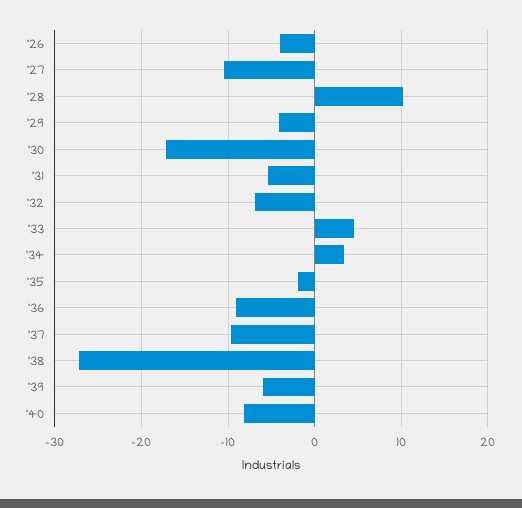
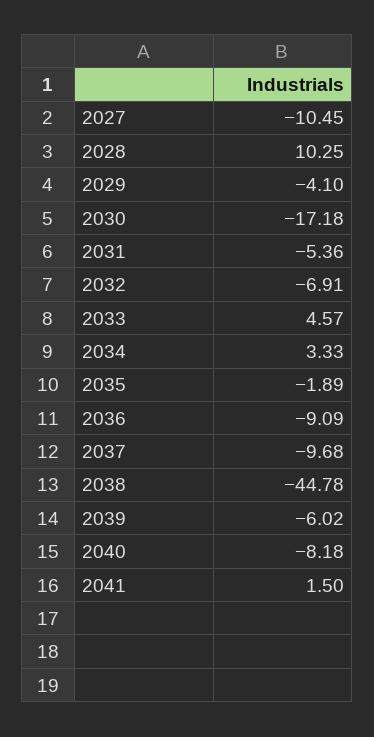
'26: -4 -> none
'38: -27 -> -44.78
2041: none -> 1.5

